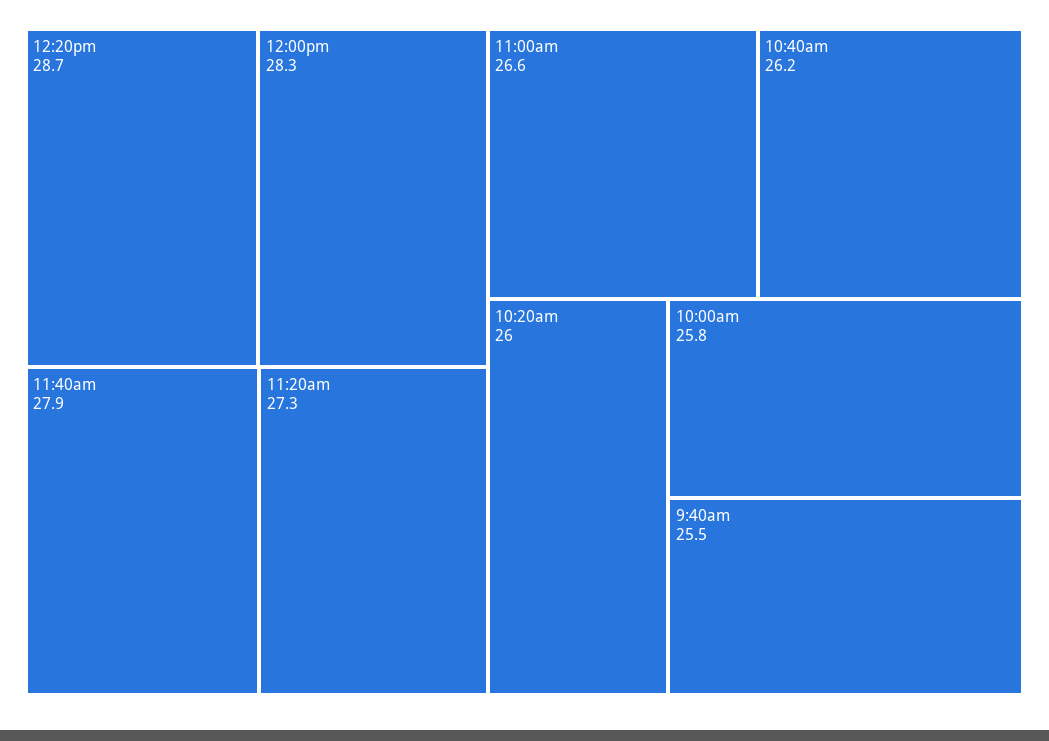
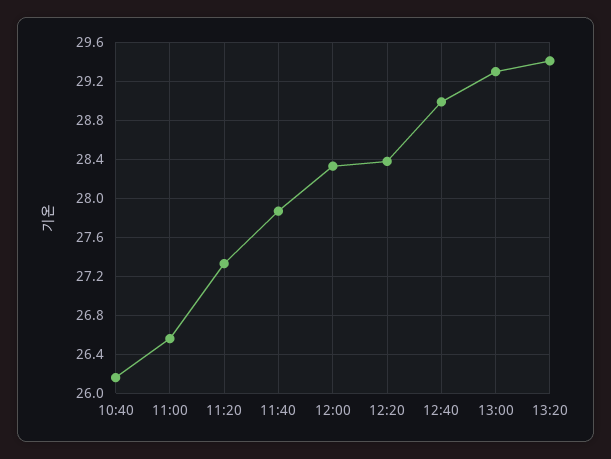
12:20pm: 28.7 -> 28.4
10:20am: 26 -> none
10:00am: 25.8 -> none
9:40am: 25.5 -> none
12:40: none -> 29
13:00: none -> 29.3
13:20: none -> 29.4

